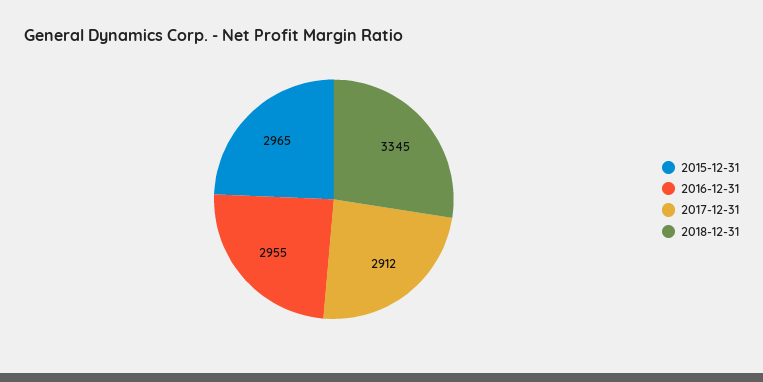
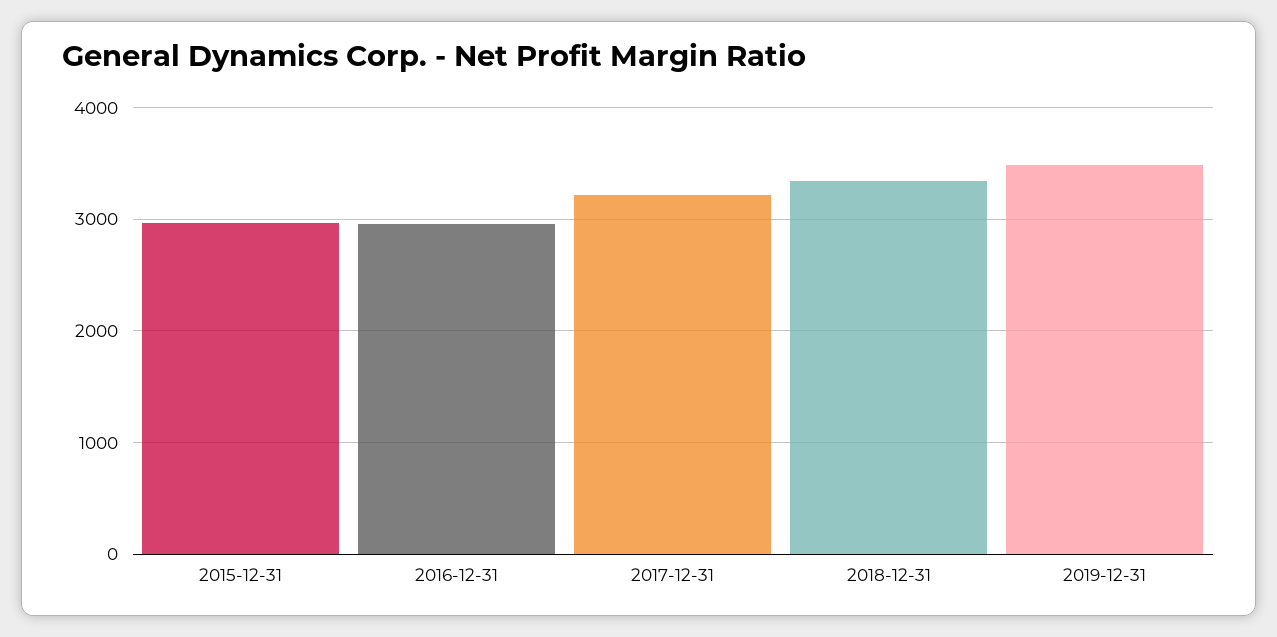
2017-12-31: 2912 -> 3200
2019-12-31: none -> 3500

